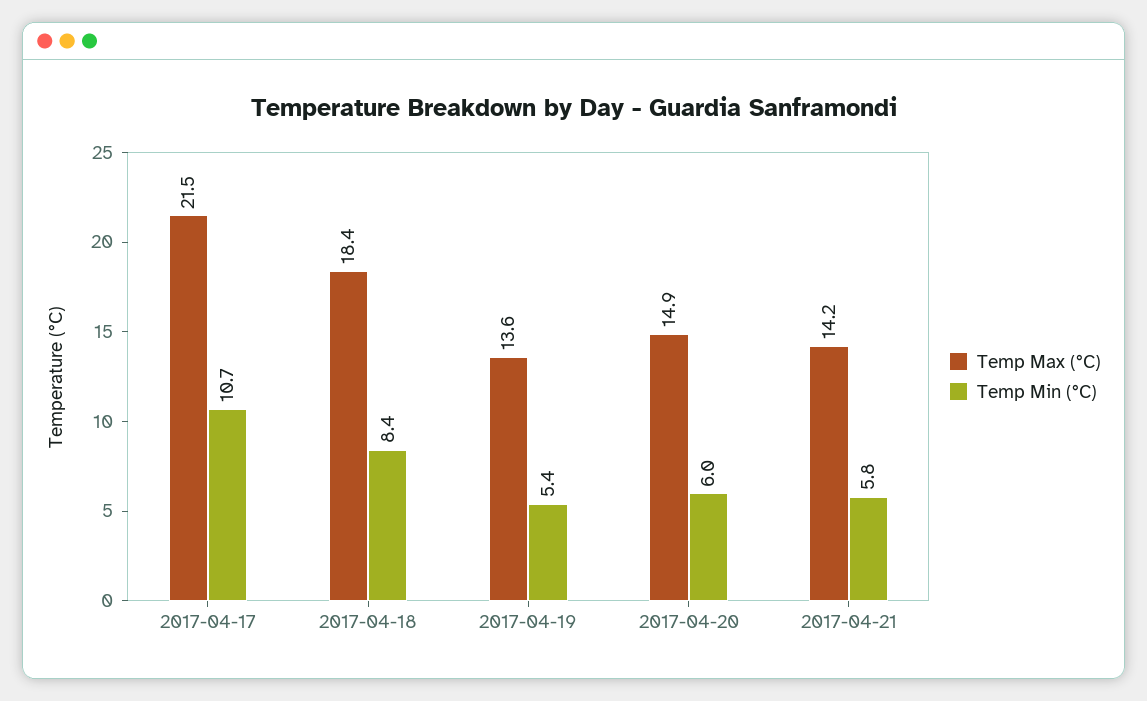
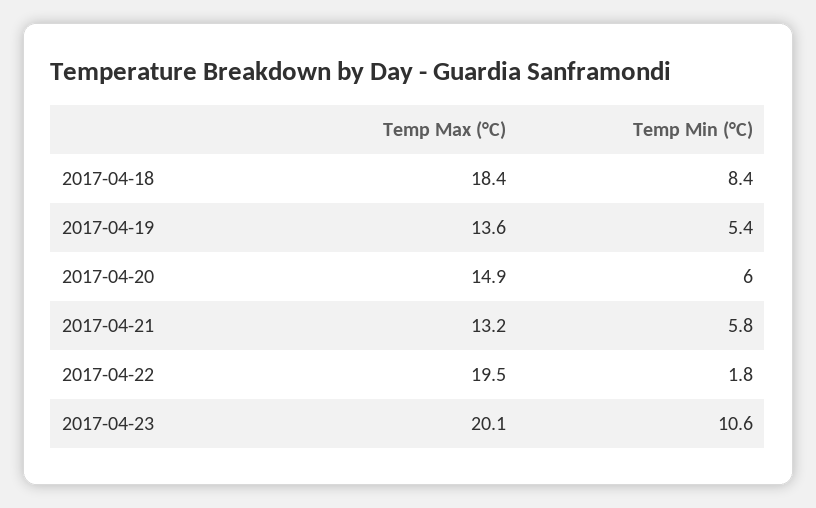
Temp Max (°C), 2017-04-17: 21.5 -> none
Temp Min (°C), 2017-04-17: 10.7 -> none
Temp Max (°C), 2017-04-21: 14.2 -> 13.2
Temp Max (°C), 2017-04-22: none -> 19.5
Temp Min (°C), 2017-04-22: none -> 1.8
Temp Max (°C), 2017-04-23: none -> 20.1
Temp Min (°C), 2017-04-23: none -> 10.6

